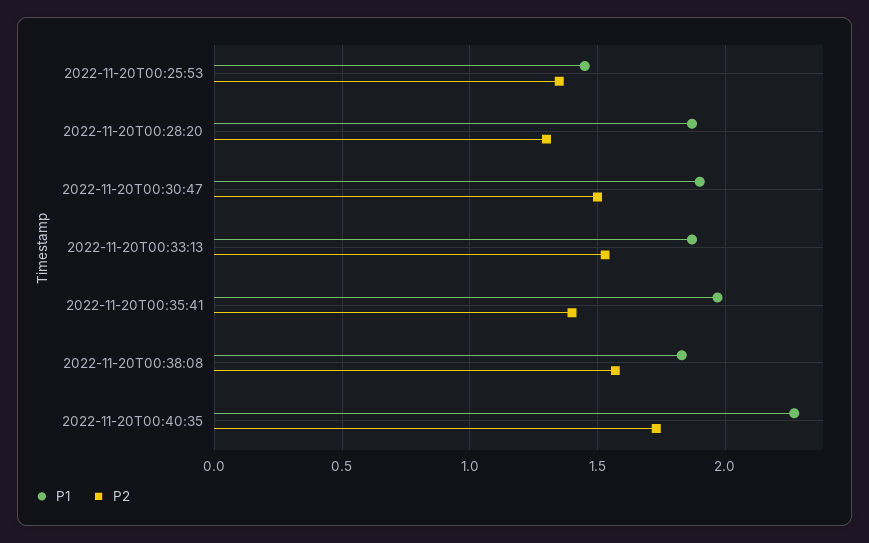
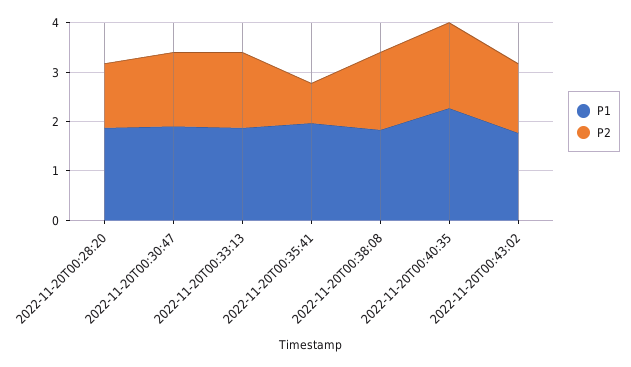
P1, 2022-11-20T00:25:53: 1.45 -> none
P2, 2022-11-20T00:25:53: 1.35 -> none
P2, 2022-11-20T00:35:41: 1.4 -> 0.8
P1, 2022-11-20T00:43:02: none -> 1.8
P2, 2022-11-20T00:43:02: none -> 1.4

